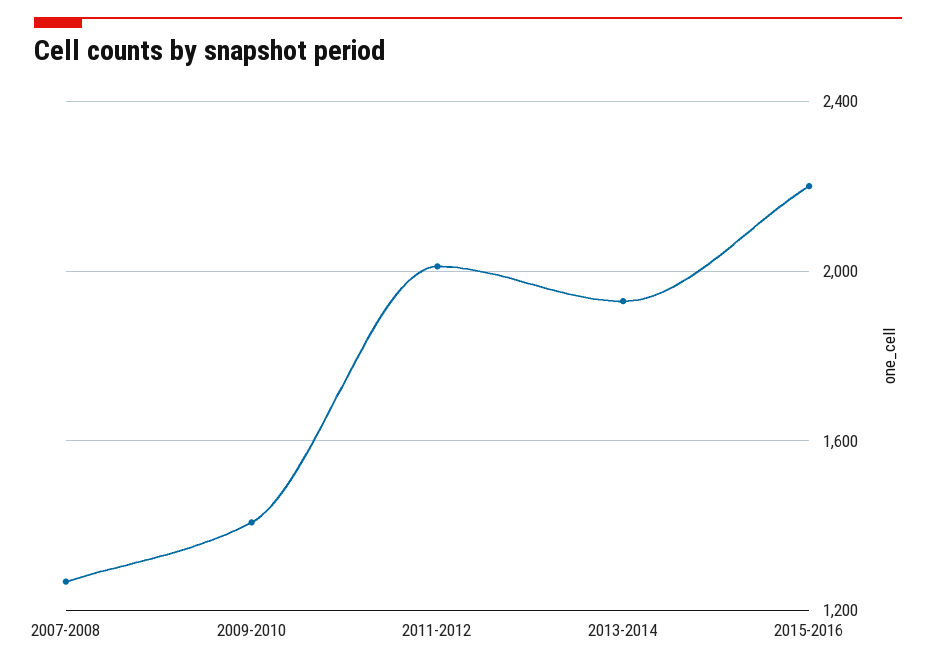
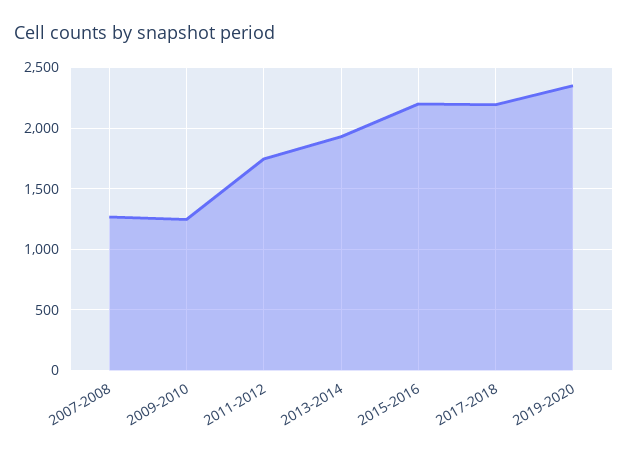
2009-2010: 1400 -> 1250
2011-2012: 2000 -> 1750
2017-2018: none -> 2200
2019-2020: none -> 2350

